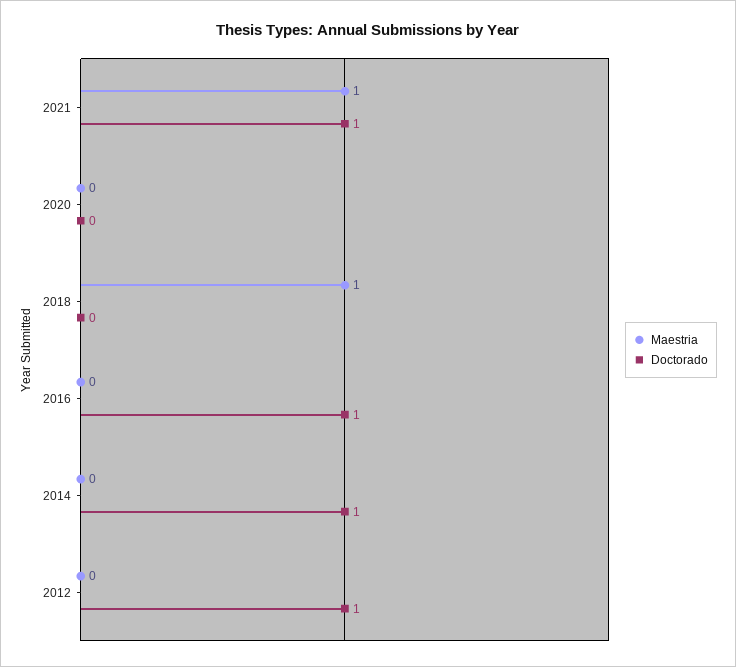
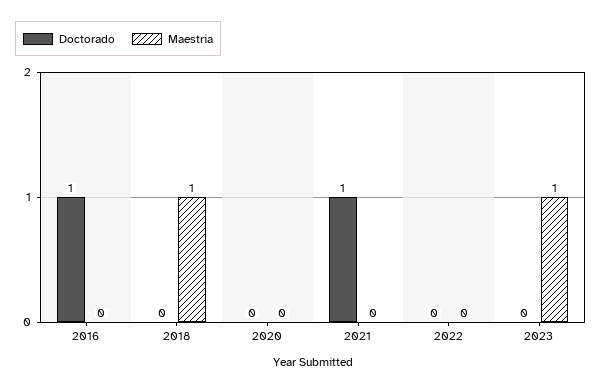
Maestria, 2021: 1 -> 0
Maestria, 2014: 0 -> none
Doctorado, 2014: 1 -> none
Maestria, 2012: 0 -> none
Doctorado, 2012: 1 -> none
Doctorado, 2022: none -> 0
Maestria, 2022: none -> 0
Doctorado, 2023: none -> 0
Maestria, 2023: none -> 1

